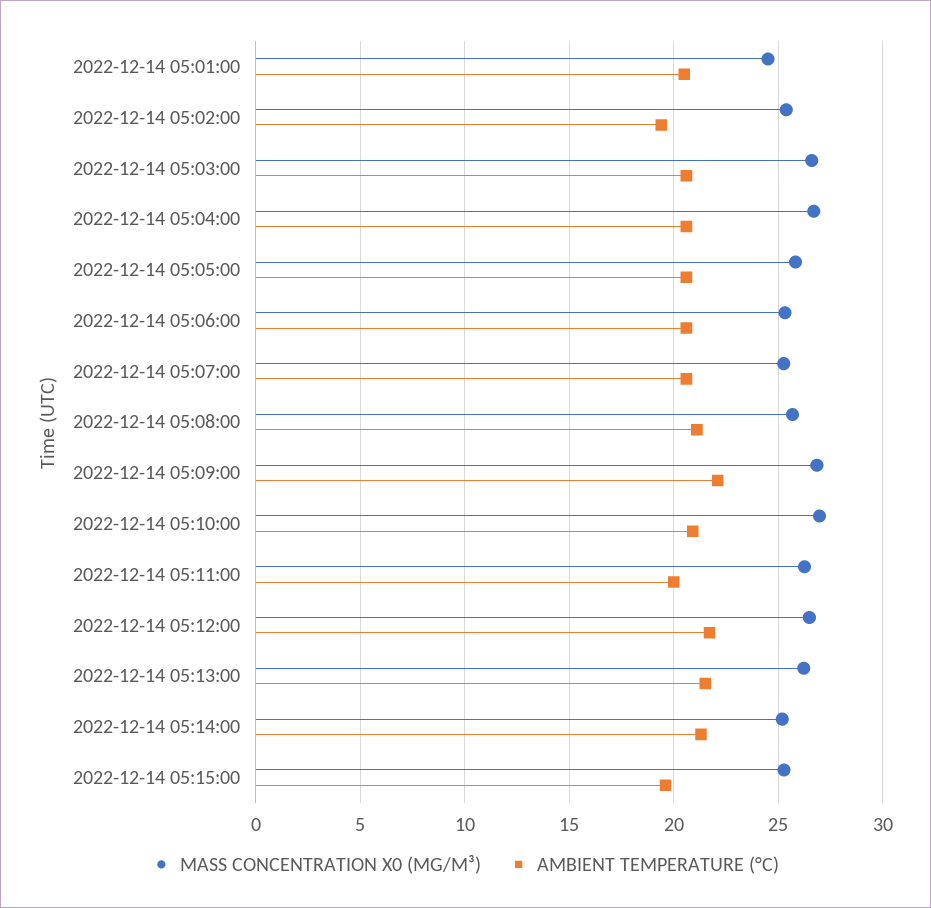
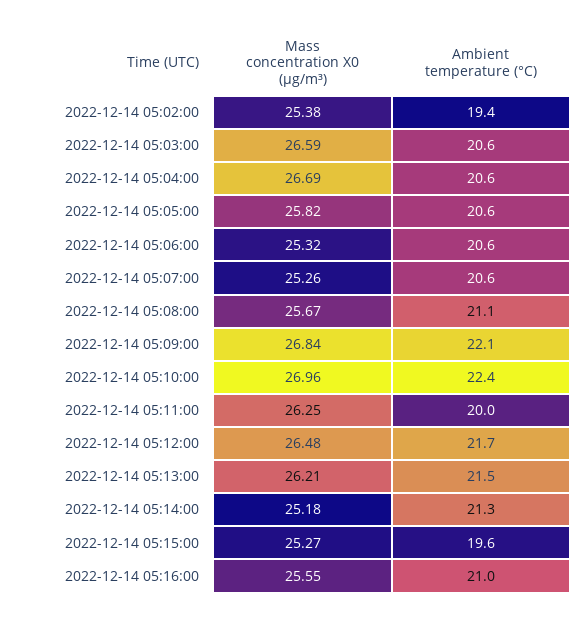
MASS CONCENTRATION X0 (ΜG/M³), 2022-12-14 05:01:00: 24.5 -> none
AMBIENT TEMPERATURE (°C), 2022-12-14 05:01:00: 20.5 -> none
AMBIENT TEMPERATURE (°C), 2022-12-14 05:10:00: 21 -> 22.4
MASS CONCENTRATION X0 (ΜG/M³), 2022-12-14 05:16:00: none -> 25.55
AMBIENT TEMPERATURE (°C), 2022-12-14 05:16:00: none -> 21

